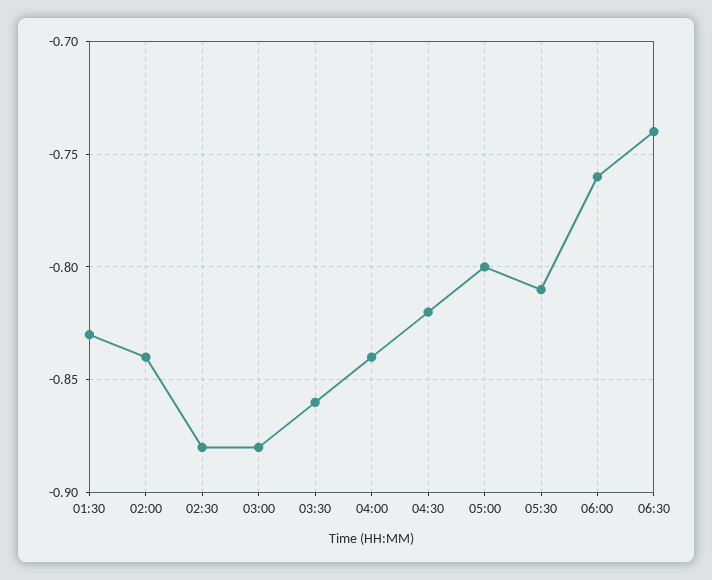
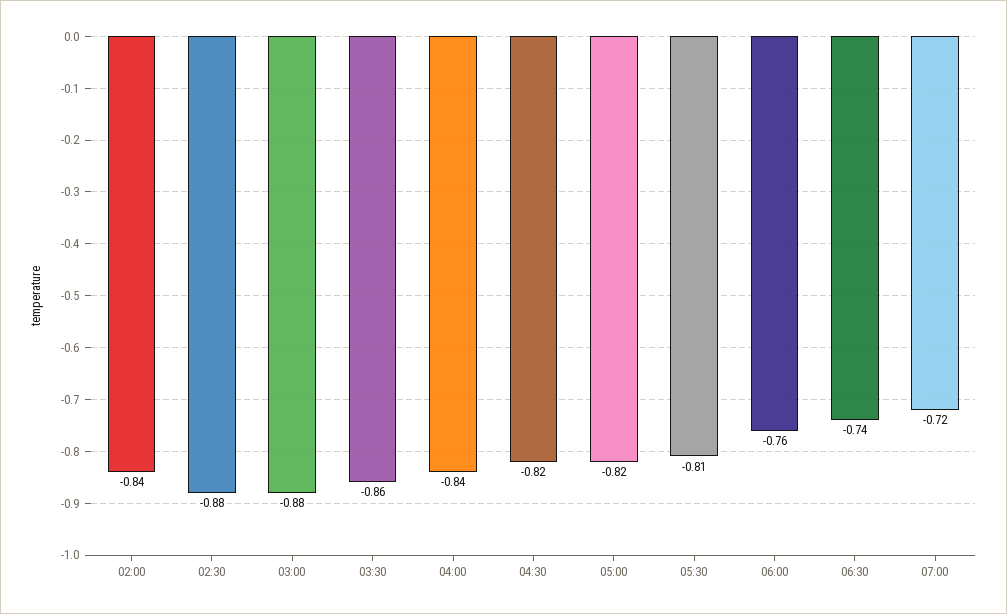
01:30: -0.83 -> none
05:00: -0.8 -> -0.82
07:00: none -> -0.72

